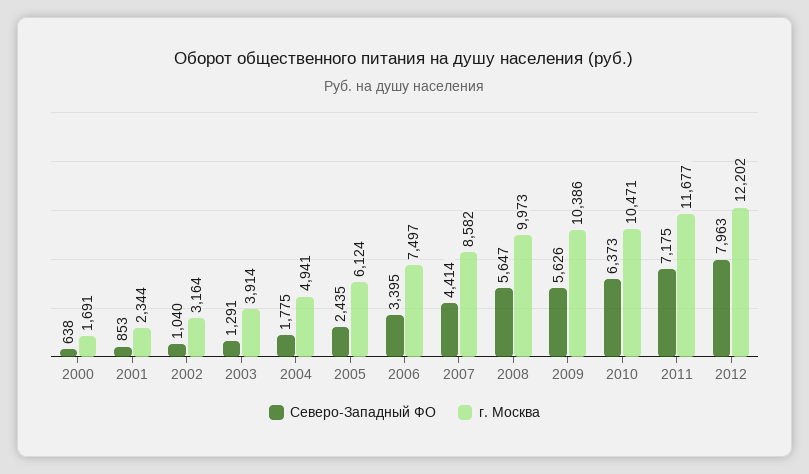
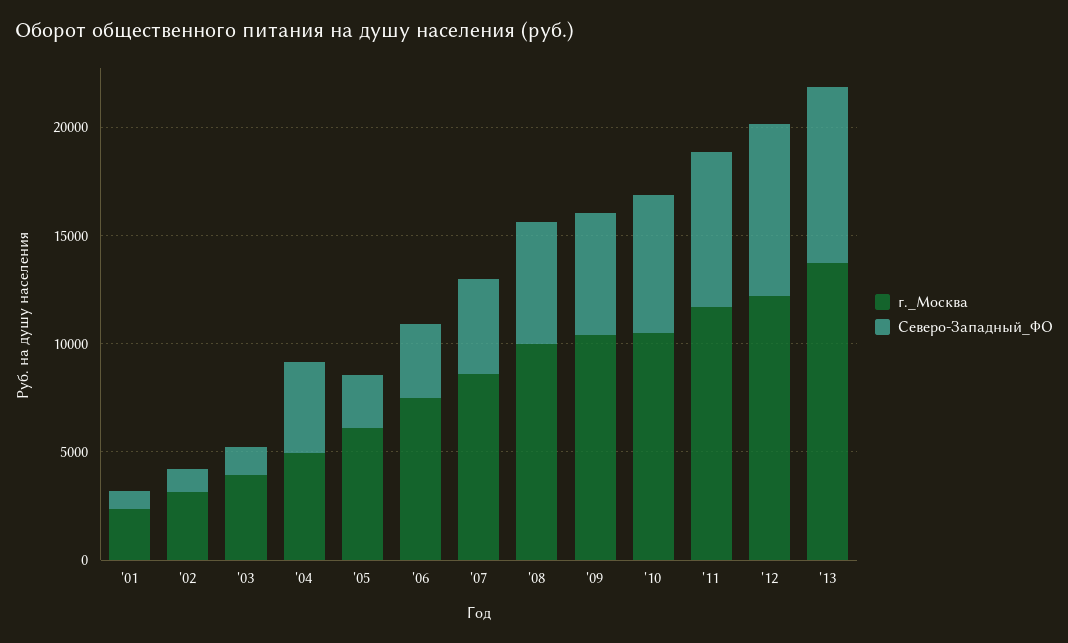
Северо-Западный ФО, 2000: 638 -> none
г. Москва, 2000: 1691 -> none
Северо-Западный ФО, 2004: 1775 -> 4000
г. Москва, '13: none -> 14000
Северо-Западный ФО, '13: none -> 8000

